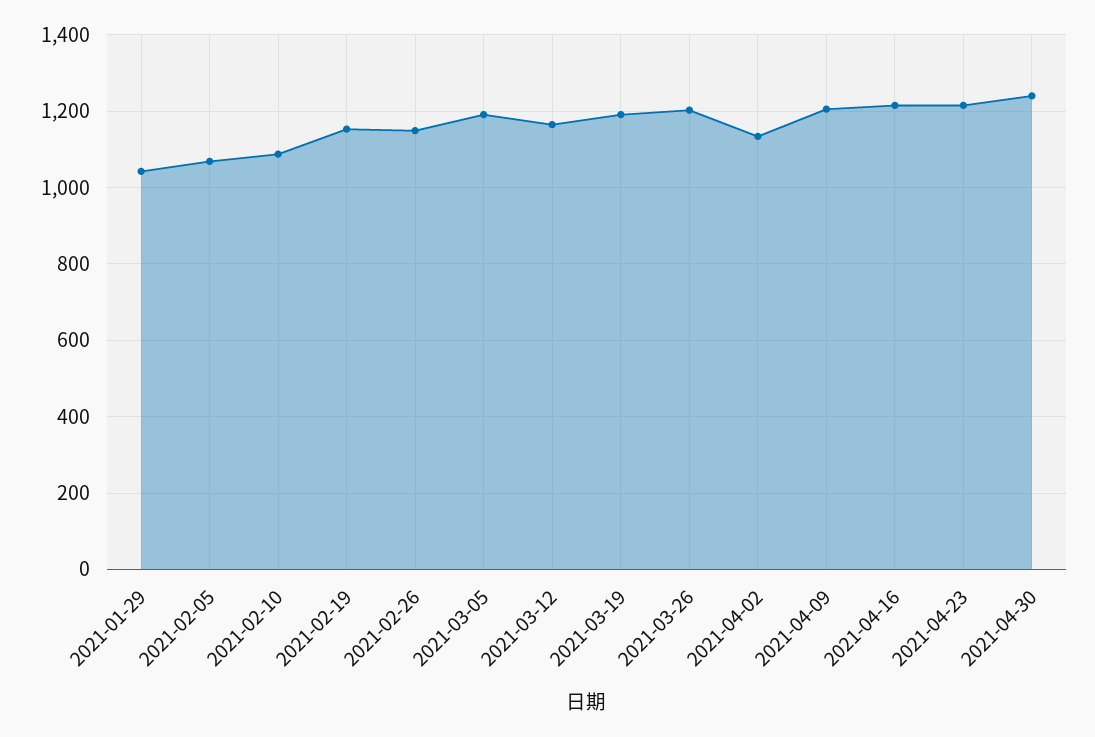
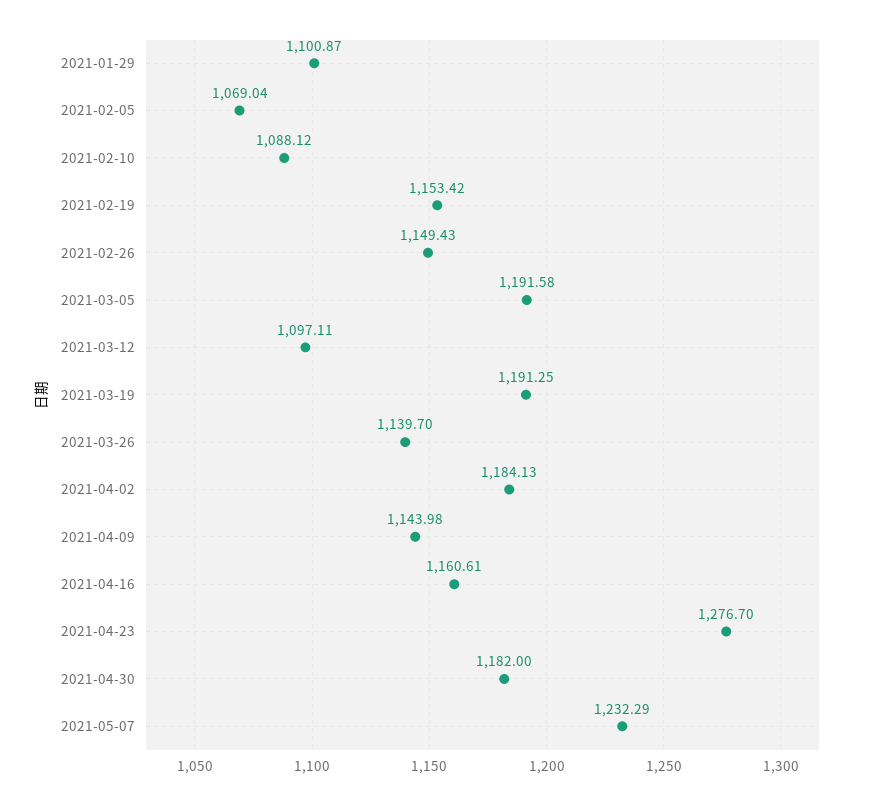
2021-01-29: 1040 -> 1100.87
2021-03-12: 1160 -> 1097.11
2021-03-26: 1200 -> 1139.7
2021-04-02: 1140 -> 1184.13
2021-04-09: 1200 -> 1143.98
2021-04-16: 1220 -> 1160.61
2021-04-23: 1220 -> 1276.7
2021-04-30: 1240 -> 1182
2021-05-07: none -> 1232.29

